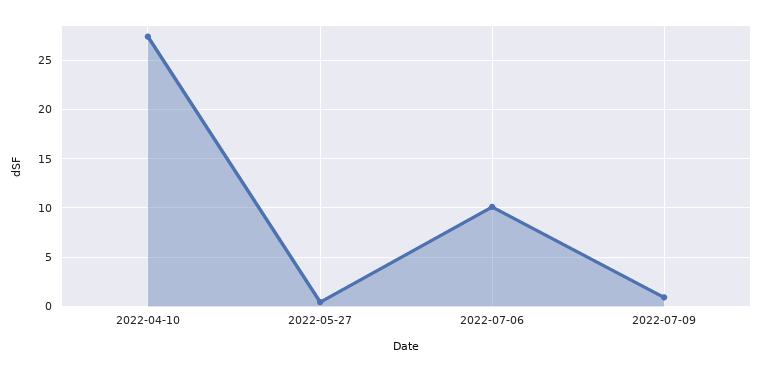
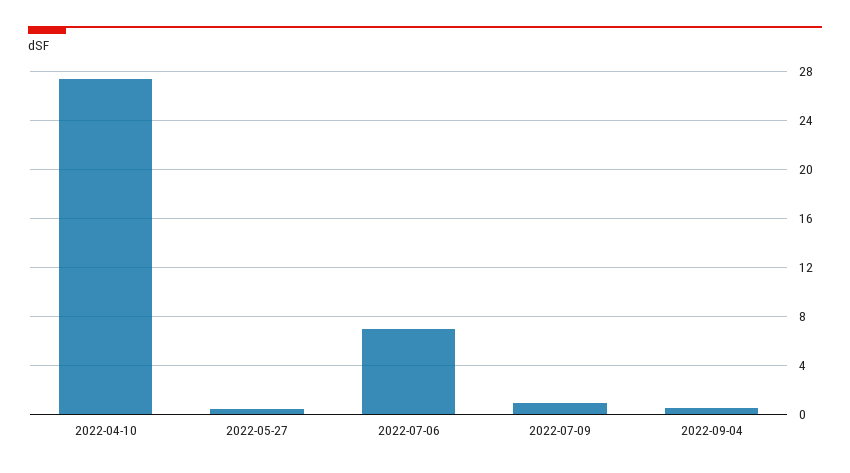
2022-07-06: 10 -> 7
2022-09-04: none -> 0.5

